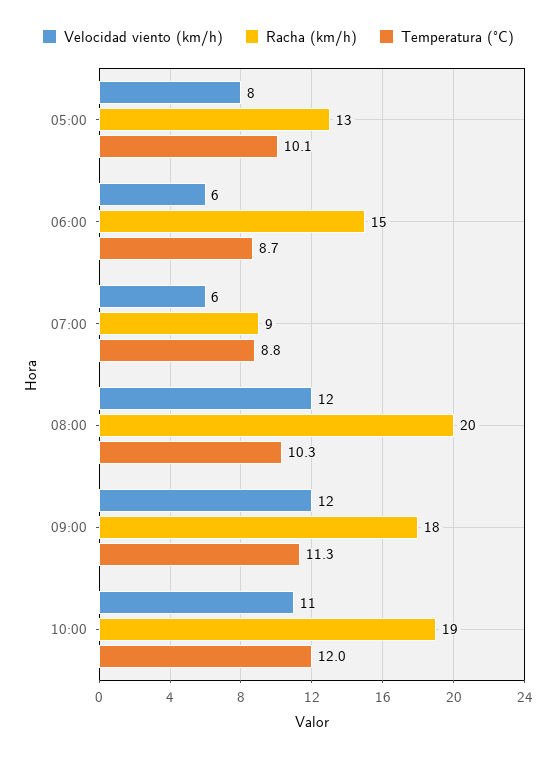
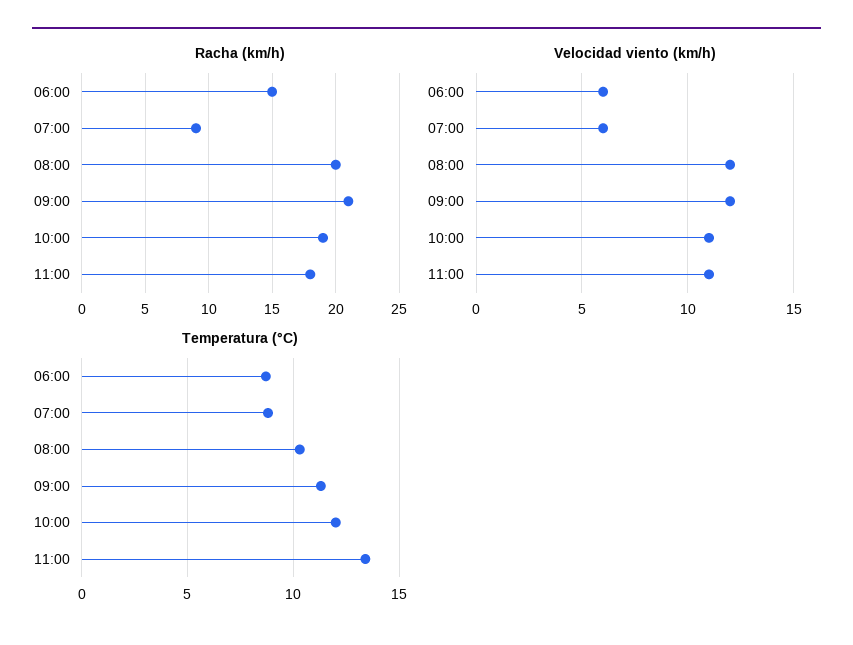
Velocidad viento (km/h), 05:00: 8 -> none
Racha (km/h), 05:00: 13 -> none
Temperatura (°C), 05:00: 10.1 -> none
Racha (km/h), 09:00: 18 -> 21
Racha (km/h), 11:00: none -> 18
Velocidad viento (km/h), 11:00: none -> 11
Temperatura (°C), 11:00: none -> 13.5

